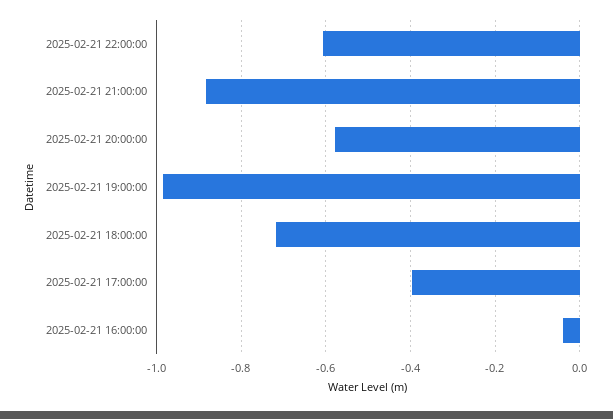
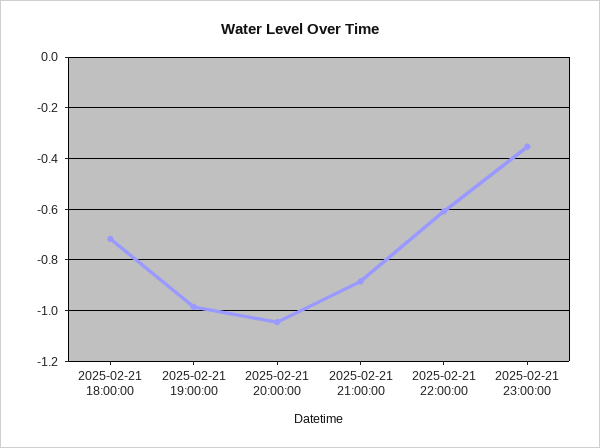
2025-02-21 20:00:00: -0.58 -> -1.05
2025-02-21 17:00:00: -0.4 -> none
2025-02-21 16:00:00: -0.04 -> none
2025-02-21 23:00:00: none -> -0.35

